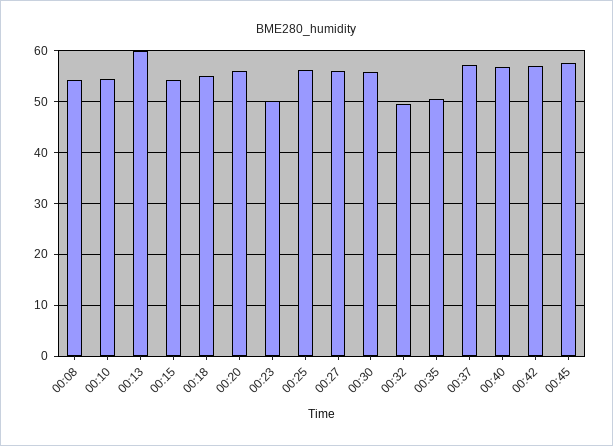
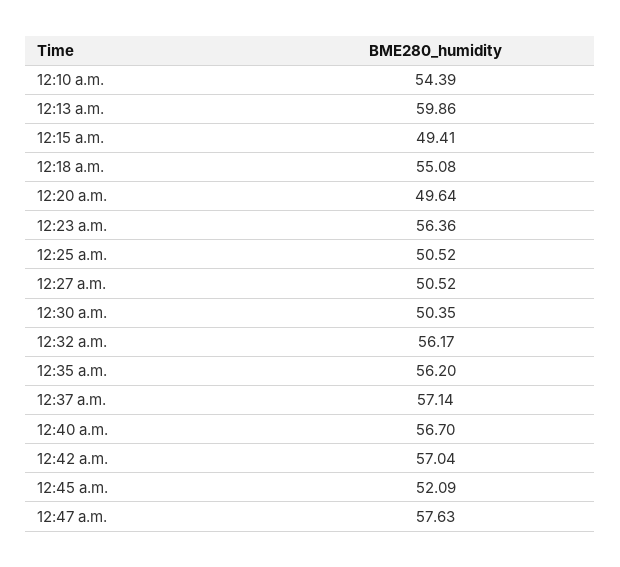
00:08: 54 -> none
00:15: 54 -> 49.41
00:20: 56 -> 49.64
00:23: 50 -> 56.36
00:25: 56 -> 50.52
00:27: 56 -> 50.52
00:30: 56 -> 50.35
00:32: 50 -> 56.17
00:35: 50 -> 56.2
00:45: 58 -> 52.09
12:47 a.m.: none -> 57.63

